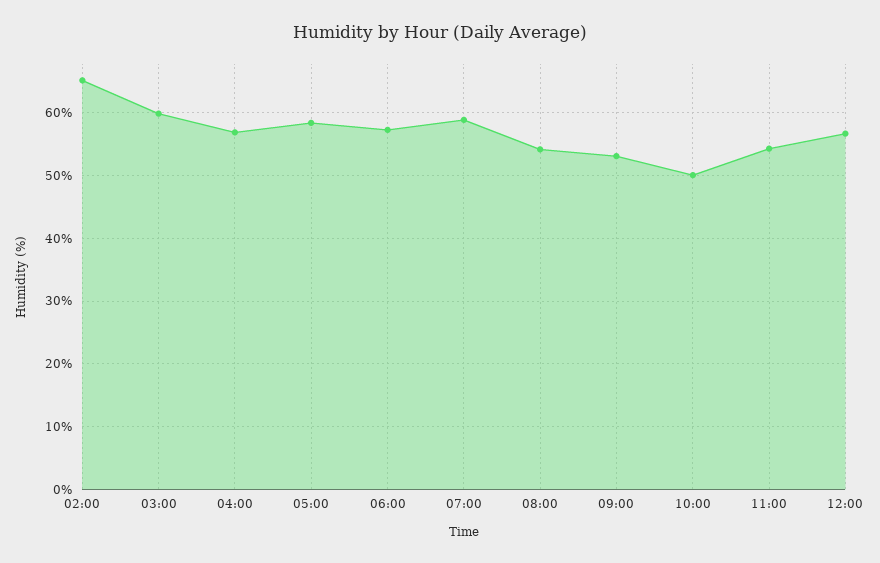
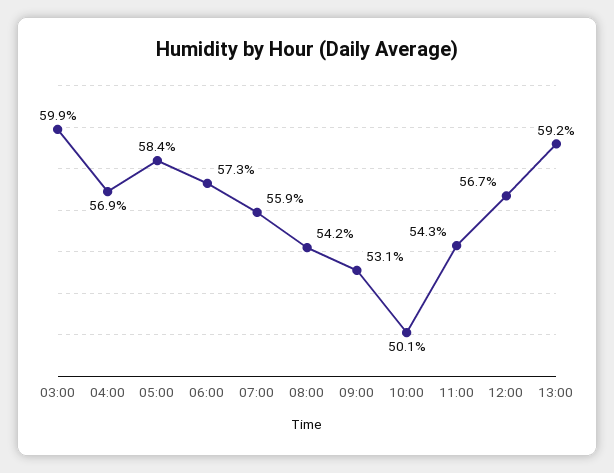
02:00: 65 -> none
07:00: 59 -> 55.9
13:00: none -> 59.2

